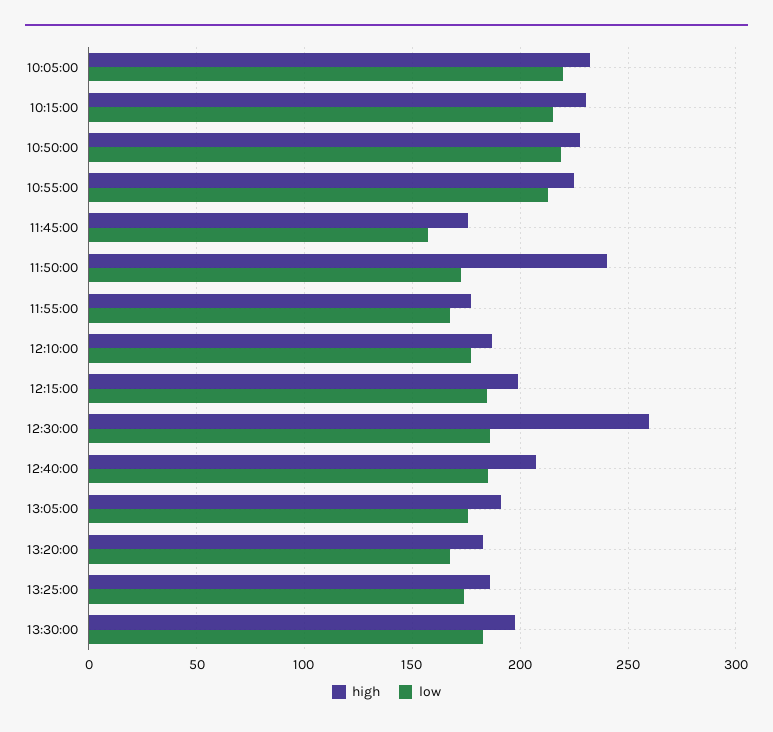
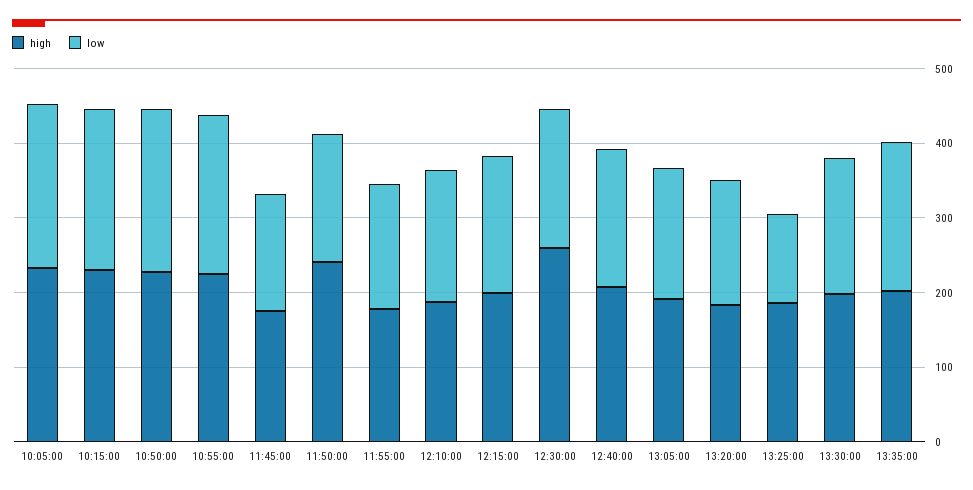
low, 13:25:00: 175 -> 120
high, 13:35:00: none -> 200
low, 13:35:00: none -> 200

